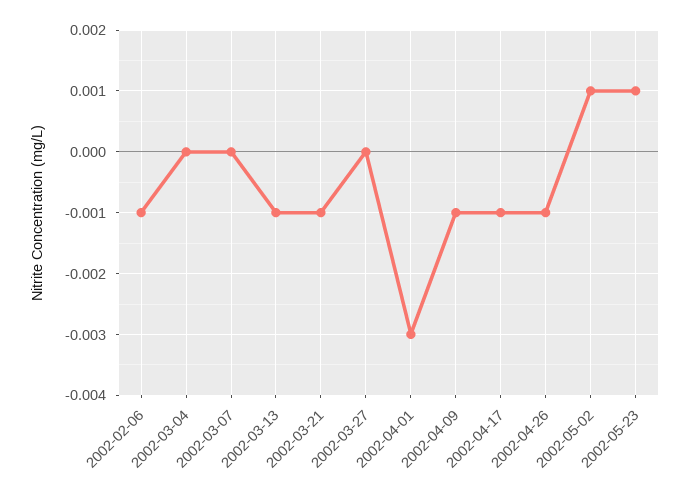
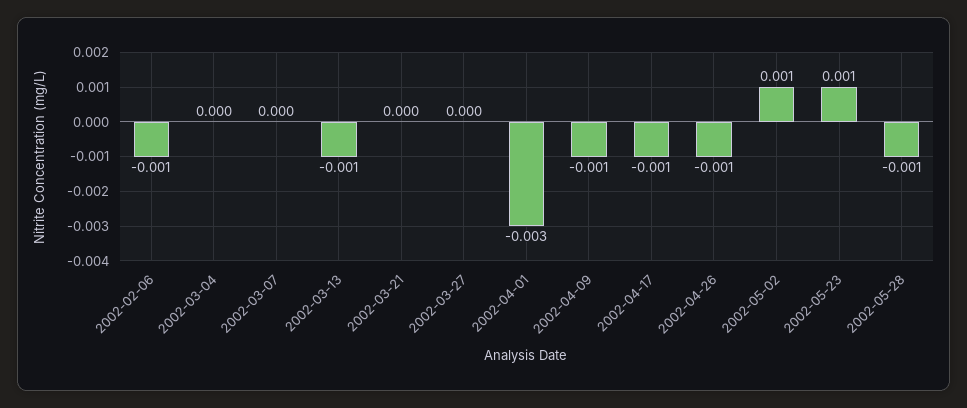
2002-03-21: -0.001 -> 0
2002-05-28: none -> -0.001

